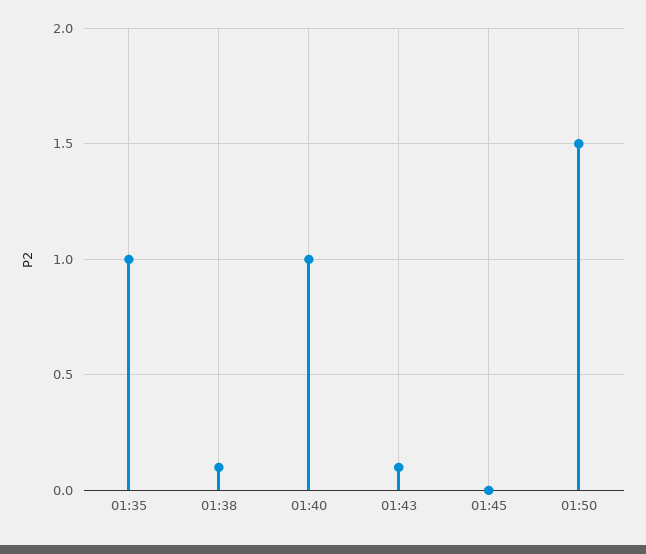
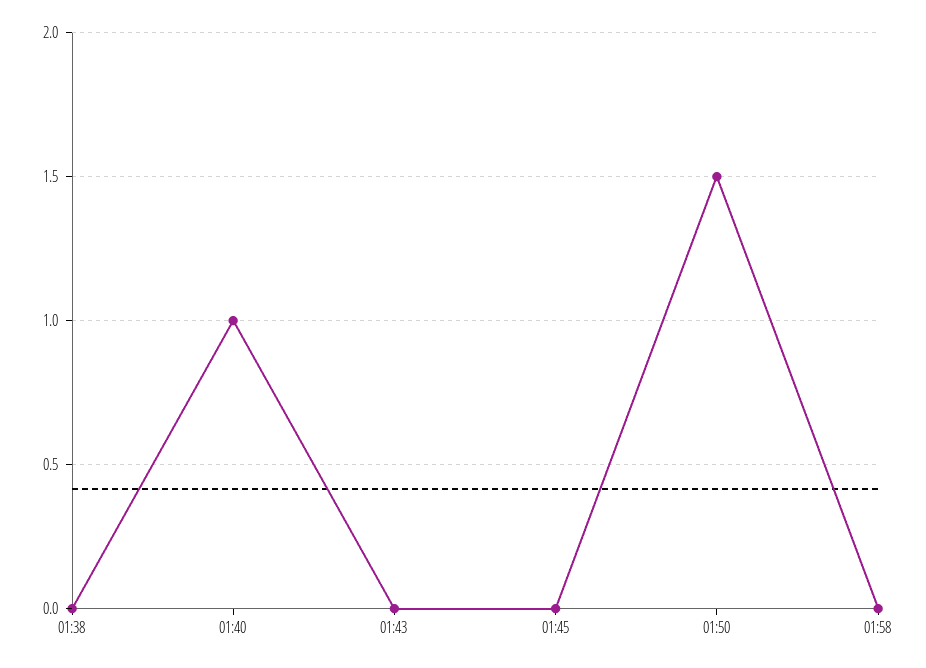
01:35: 1 -> none
01:38: 0.1 -> 0
01:43: 0.1 -> 0
01:58: none -> 0

